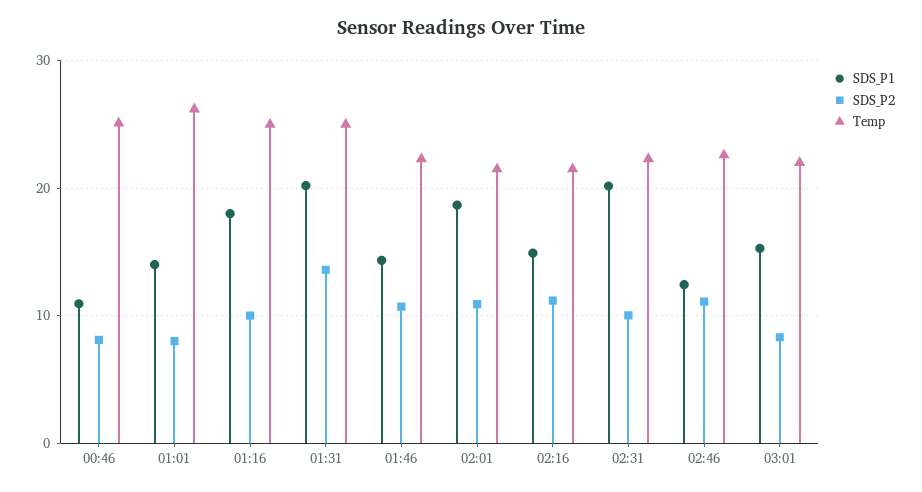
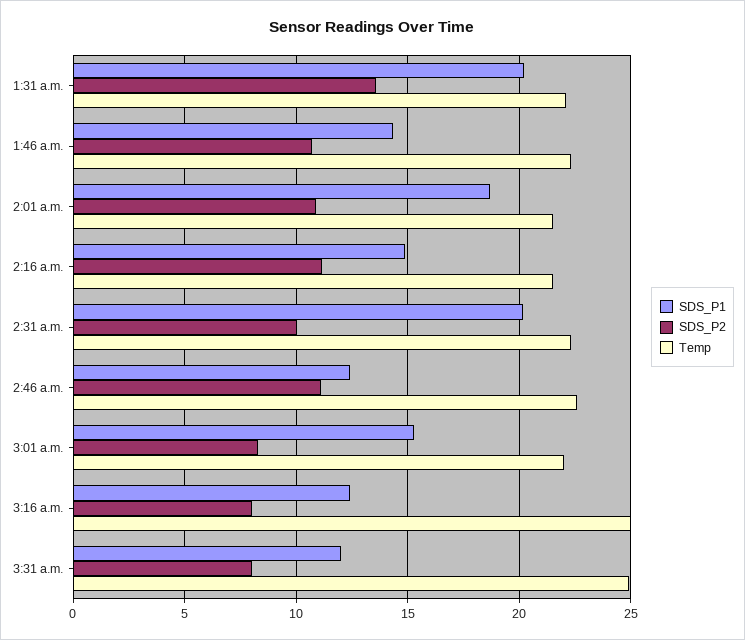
SDS_P1, 00:46: 11 -> none
SDS_P2, 00:46: 8 -> none
Temp, 00:46: 25 -> none
SDS_P1, 01:01: 14 -> none
SDS_P2, 01:01: 8 -> none
Temp, 01:01: 26 -> none
SDS_P1, 01:16: 18 -> none
SDS_P2, 01:16: 10 -> none
Temp, 01:16: 25 -> none
Temp, 01:31: 25 -> 22
SDS_P1, 3:16 a.m.: none -> 12.5
SDS_P2, 3:16 a.m.: none -> 8
Temp, 3:16 a.m.: none -> 25
SDS_P1, 3:31 a.m.: none -> 12
SDS_P2, 3:31 a.m.: none -> 8
Temp, 3:31 a.m.: none -> 25

